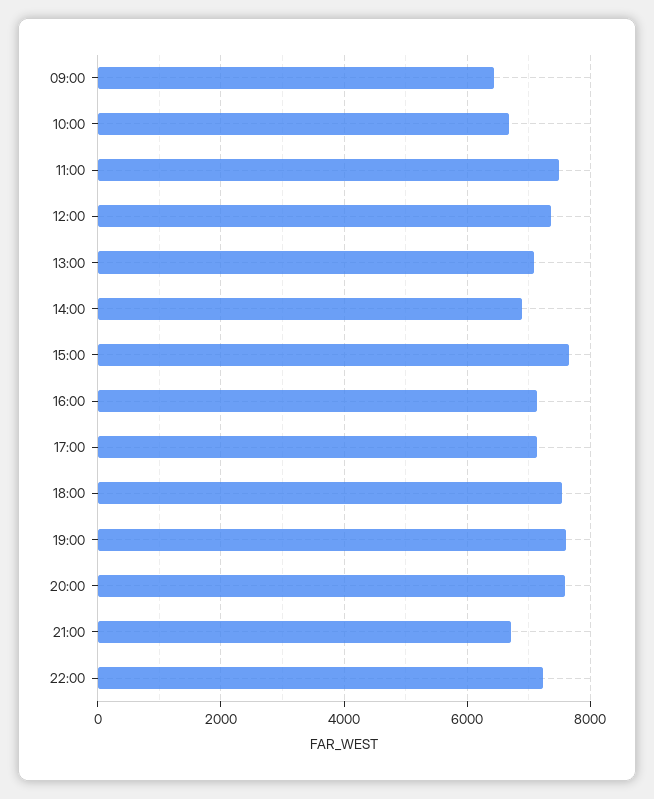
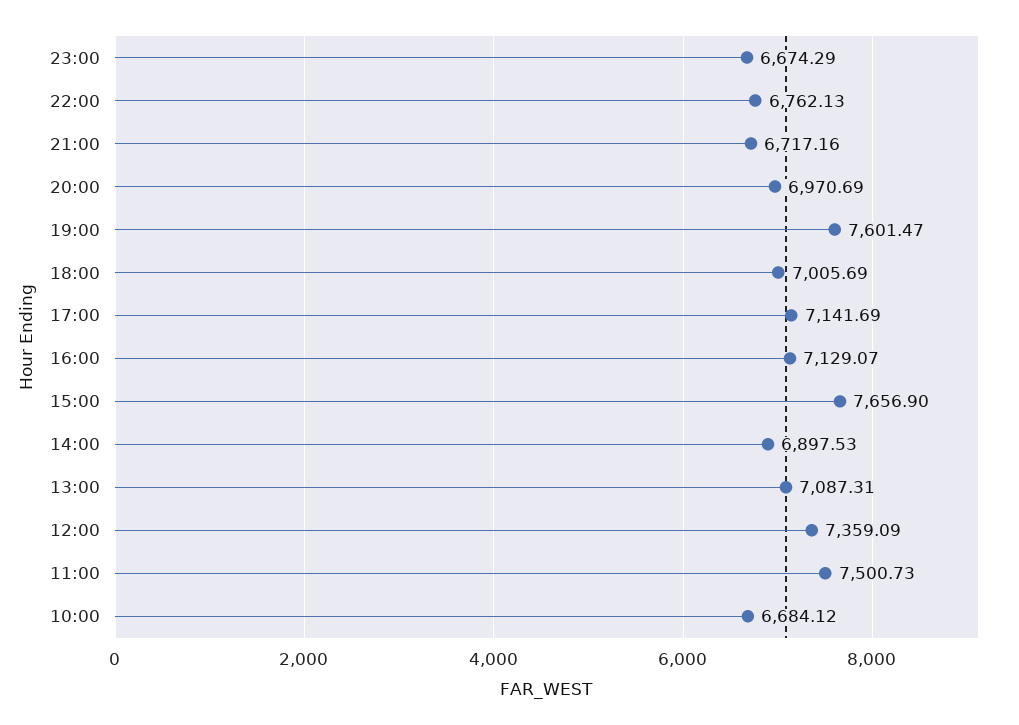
09:00: 6400 -> none
18:00: 7600 -> 7005.69
20:00: 7600 -> 6970.69
22:00: 7200 -> 6762.13
23:00: none -> 6674.29

